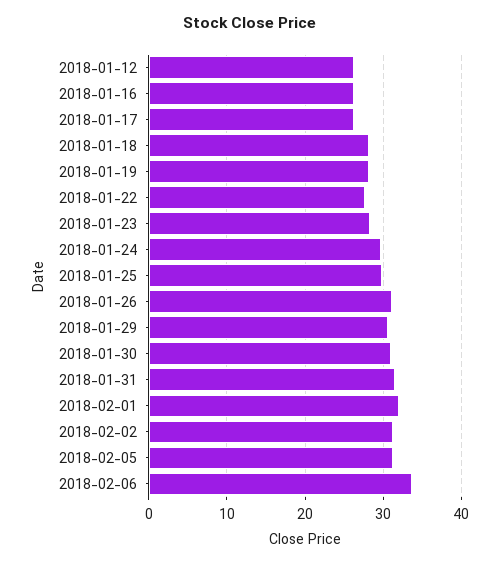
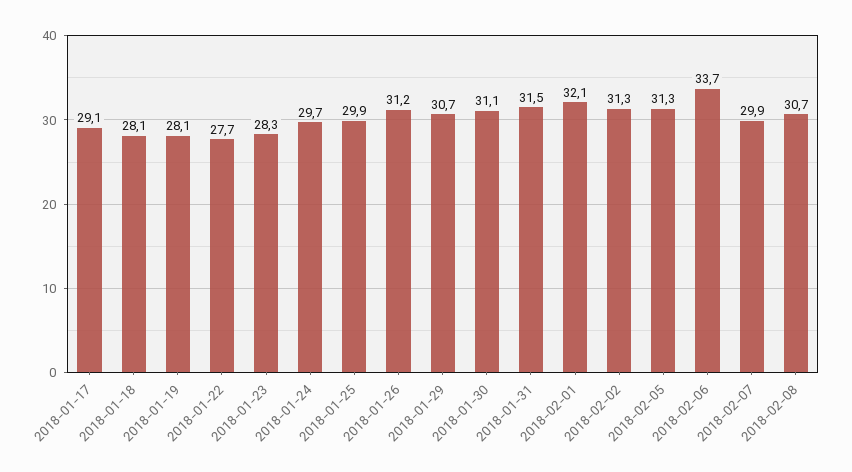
2018-01-12: 26 -> none
2018-01-16: 26 -> none
2018-01-17: 26 -> 29.1
2018-02-07: none -> 29.9
2018-02-08: none -> 30.7

